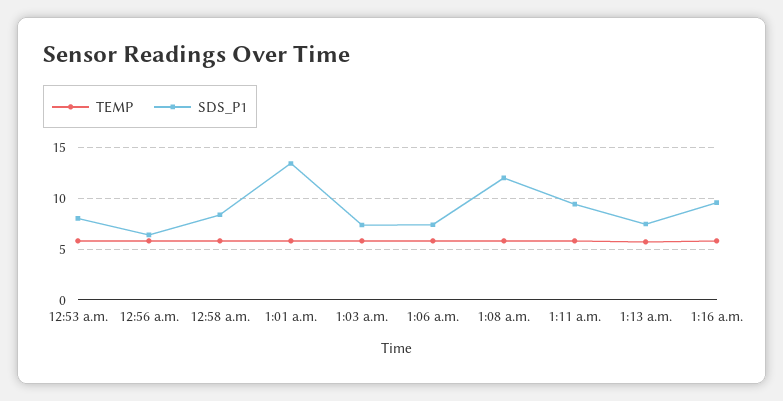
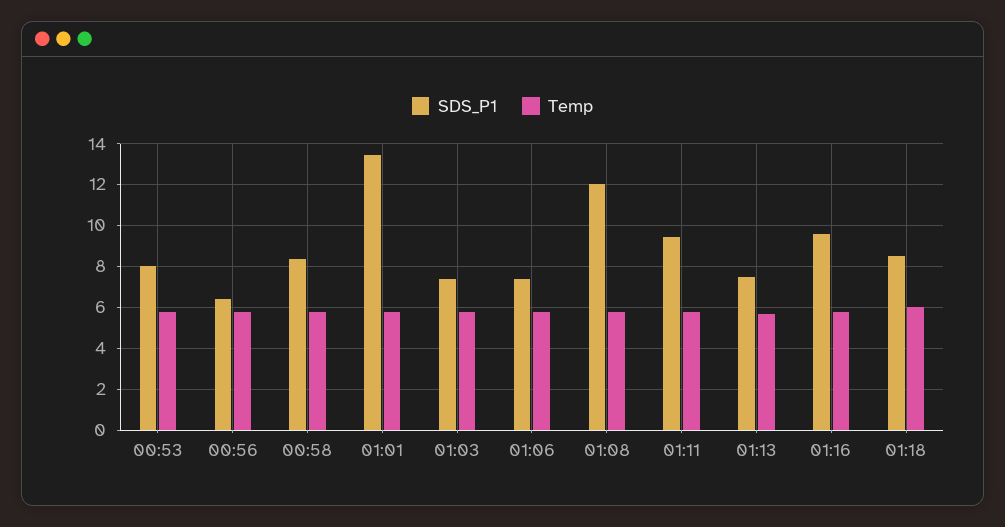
SDS_P1, 01:18: none -> 8.5
TEMP, 01:18: none -> 6

